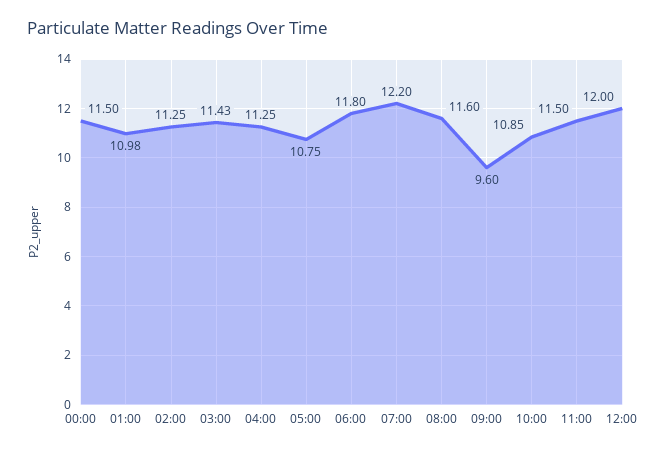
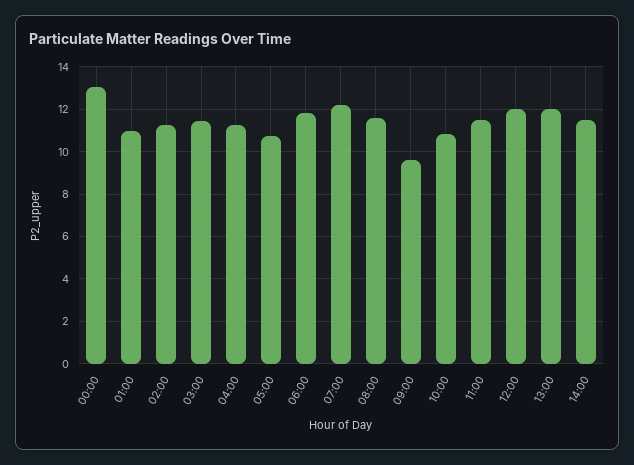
00:00: 11.5 -> 13
13:00: none -> 12
14:00: none -> 11.5

